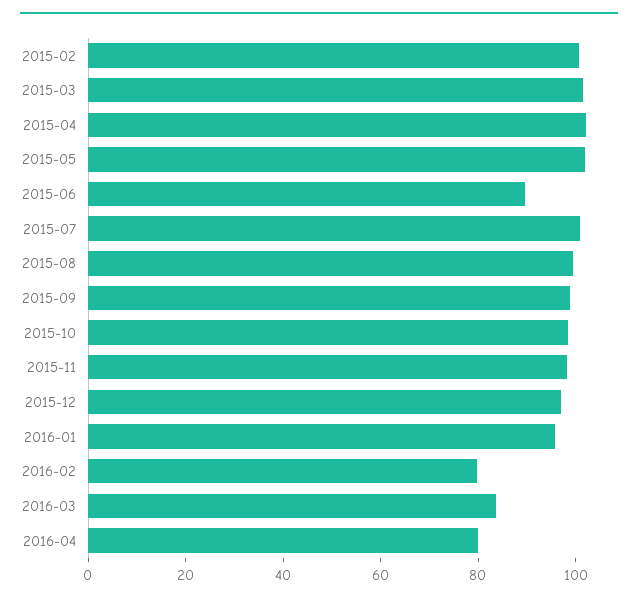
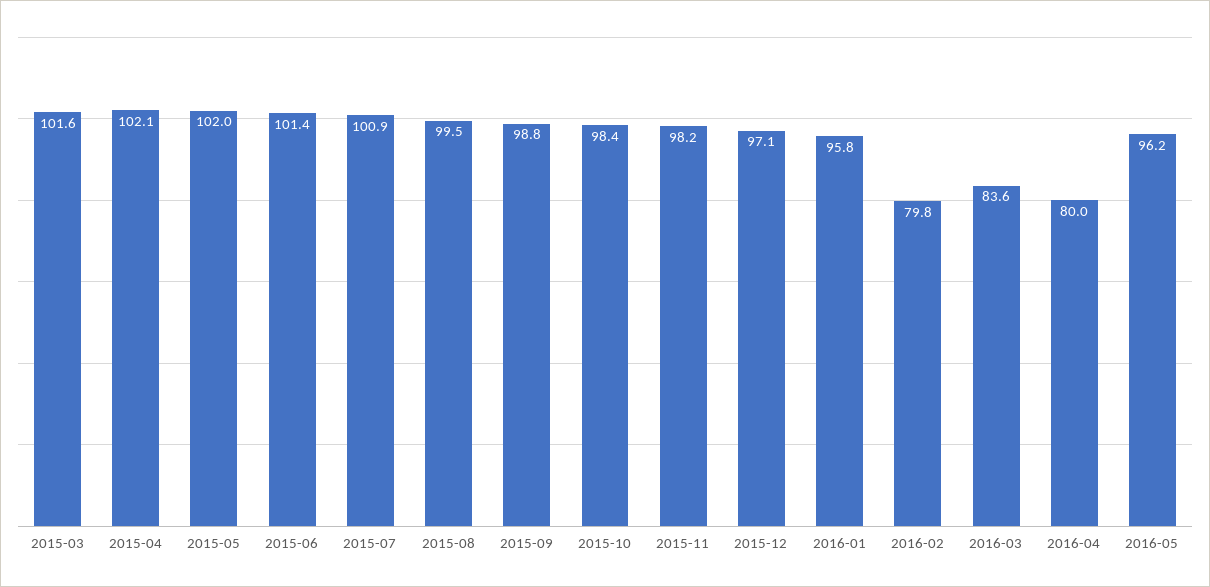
2015-02: 100 -> none
2015-06: 90 -> 101.4
2016-05: none -> 96.2

